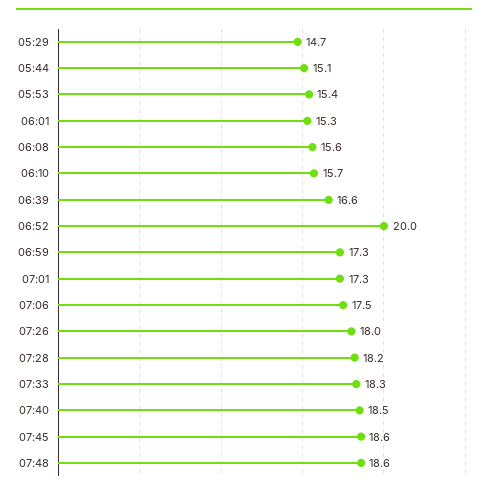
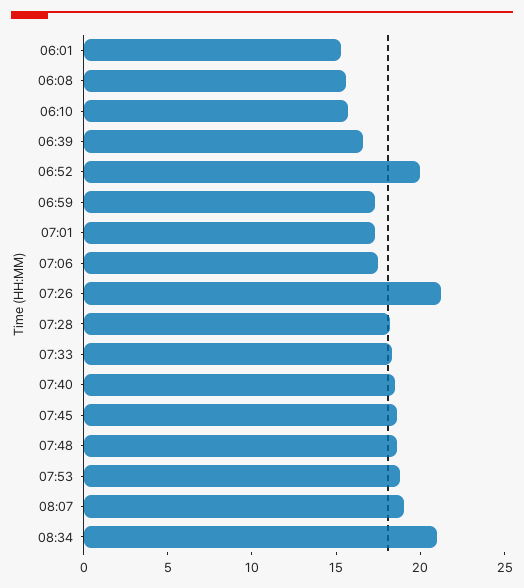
05:29: 14.7 -> none
05:44: 15.1 -> none
05:53: 15.4 -> none
07:26: 18 -> 21
07:53: none -> 19
08:07: none -> 19
08:34: none -> 21

